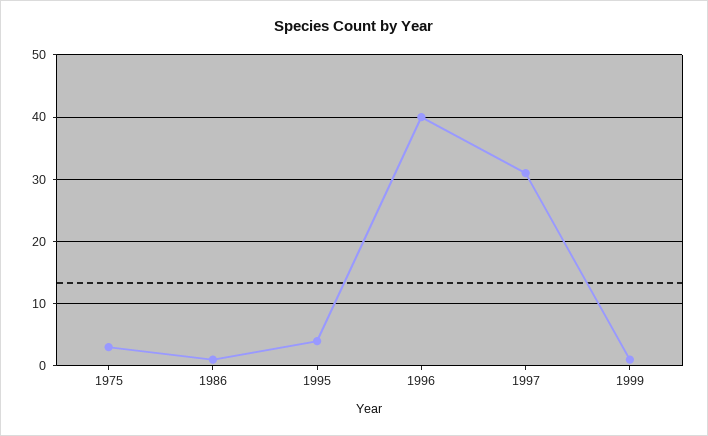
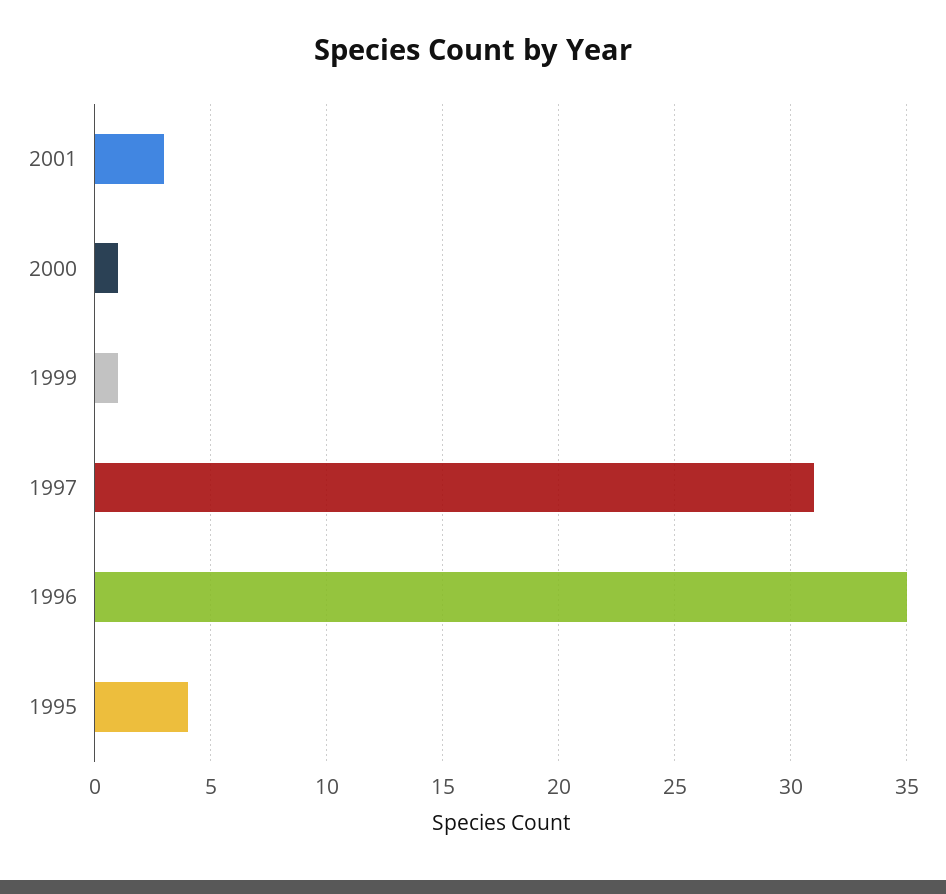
1975: 3 -> none
1986: 1 -> none
1996: 40 -> 35
2001: none -> 3
2000: none -> 1

